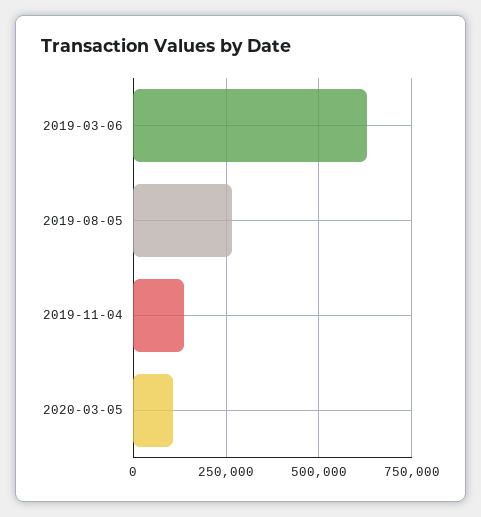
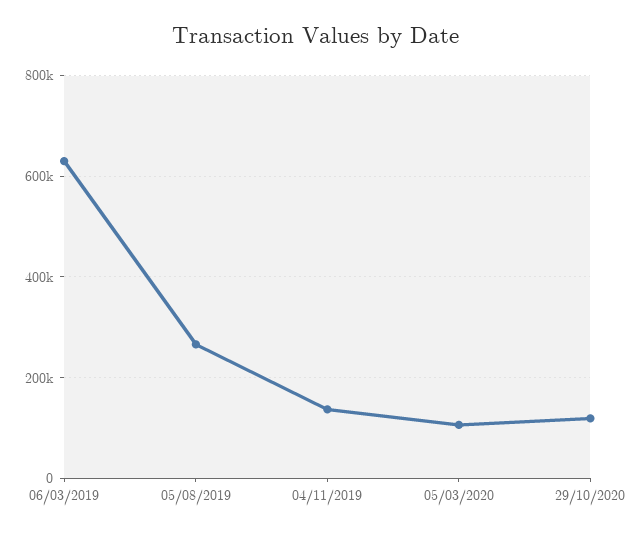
29/10/2020: none -> 120000

